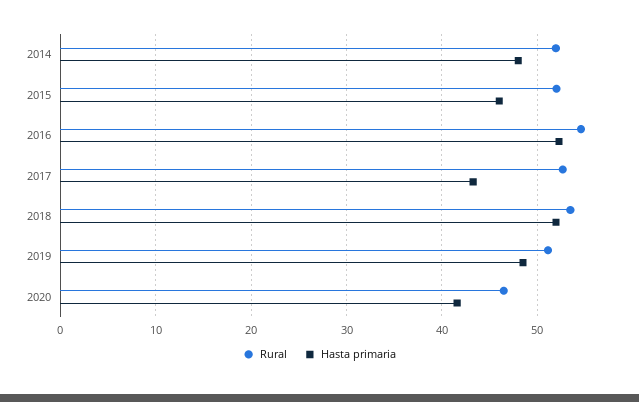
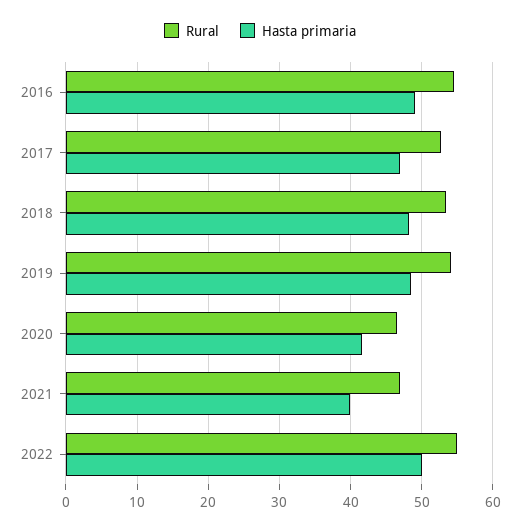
Rural, 2014: 52 -> none
Hasta primaria, 2014: 48 -> none
Rural, 2015: 52 -> none
Hasta primaria, 2015: 46 -> none
Hasta primaria, 2016: 52 -> 49
Hasta primaria, 2017: 43 -> 47
Hasta primaria, 2018: 52 -> 48
Rural, 2019: 51 -> 54
Rural, 2021: none -> 47
Hasta primaria, 2021: none -> 40
Rural, 2022: none -> 55
Hasta primaria, 2022: none -> 50

